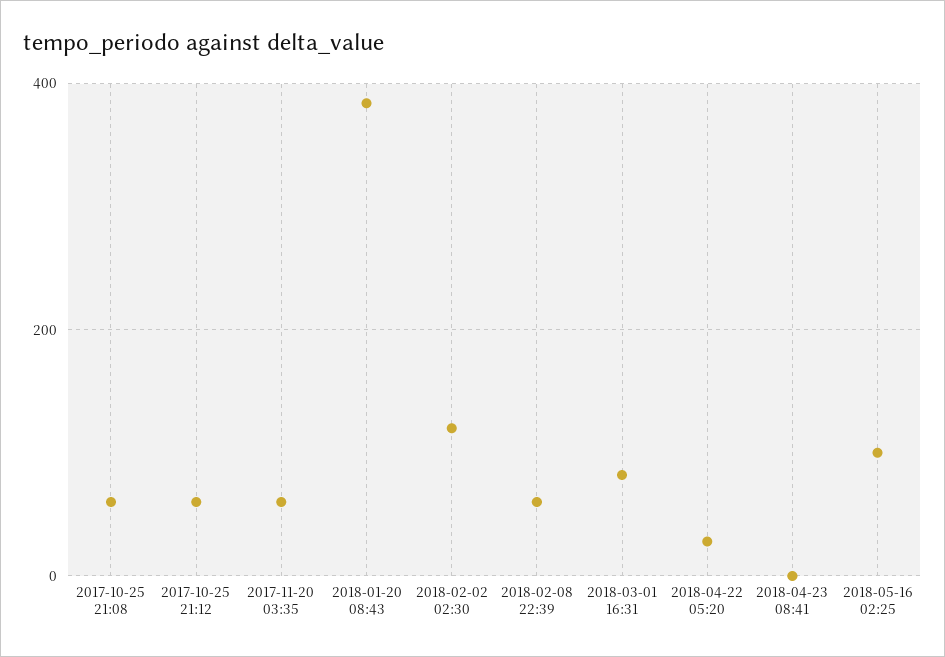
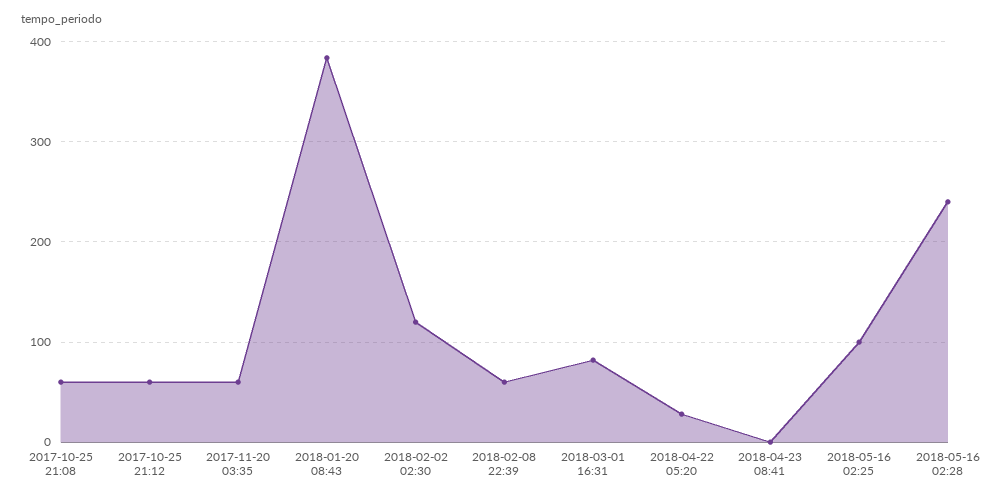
2018-05-16 02:28: none -> 240

